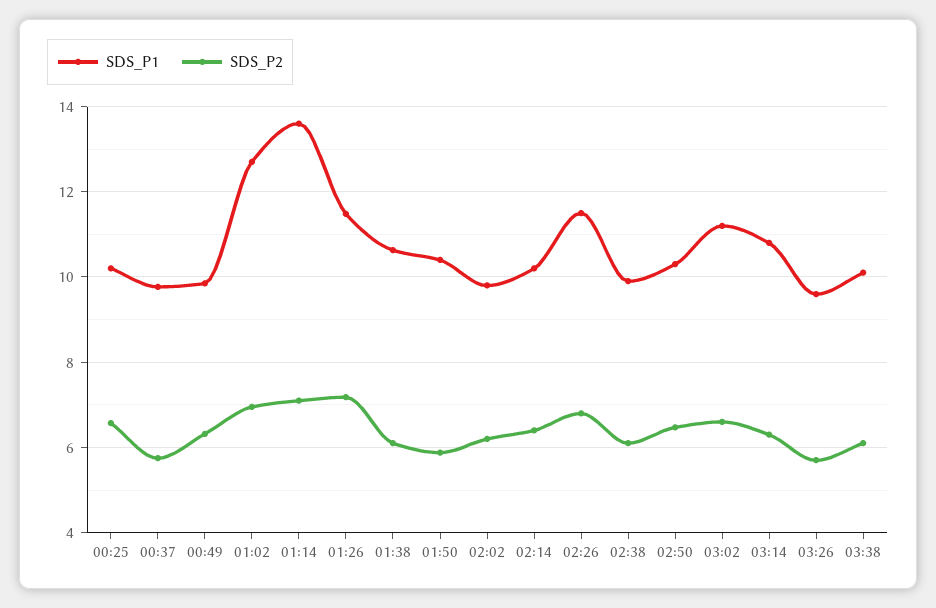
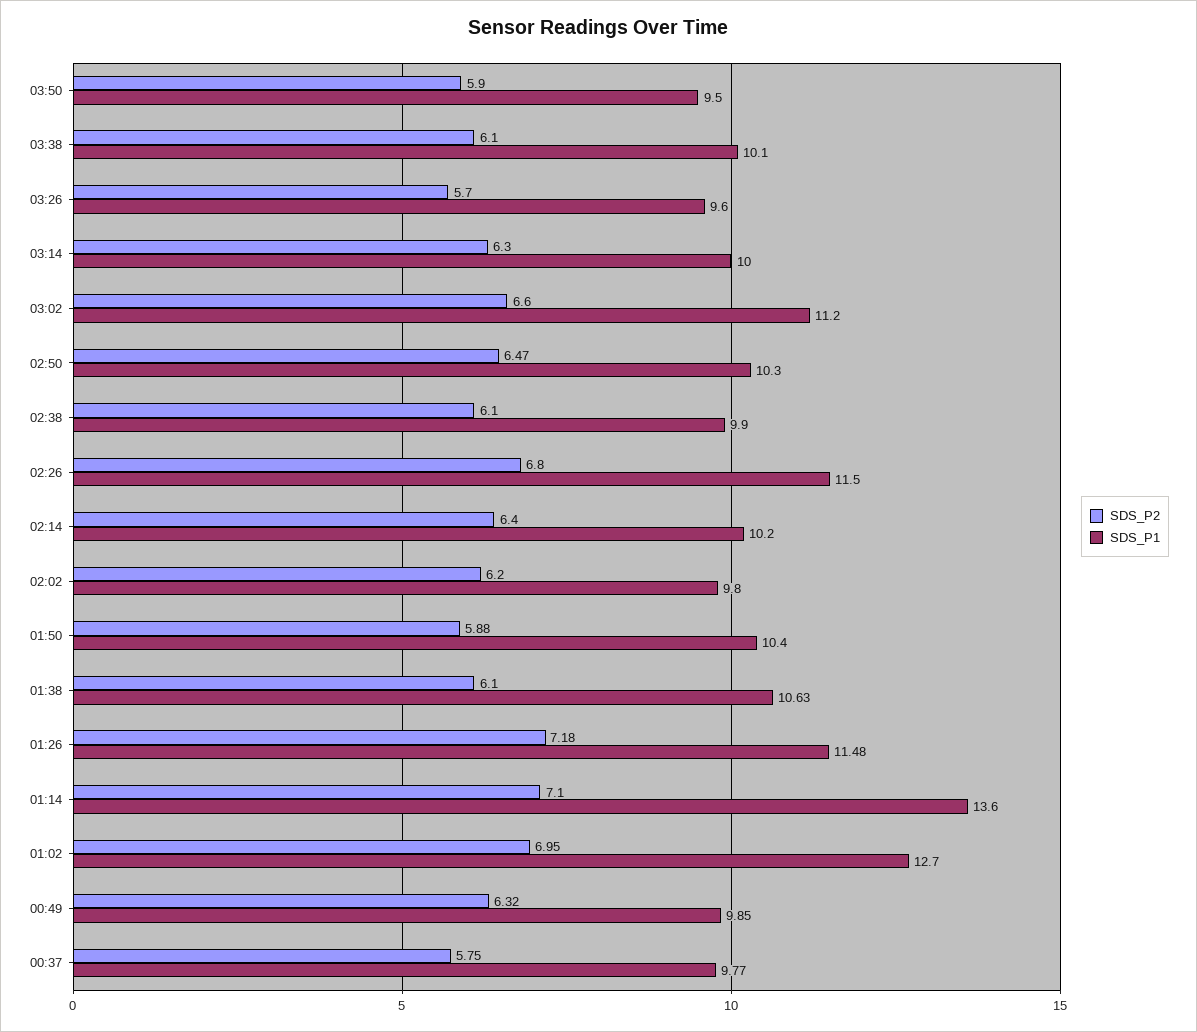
SDS_P1, 00:25: 10.2 -> none
SDS_P2, 00:25: 6.6 -> none
SDS_P1, 03:14: 10.8 -> 10
SDS_P2, 03:50: none -> 5.9
SDS_P1, 03:50: none -> 9.5

